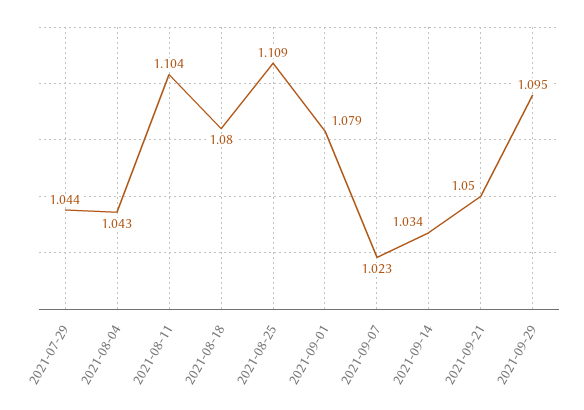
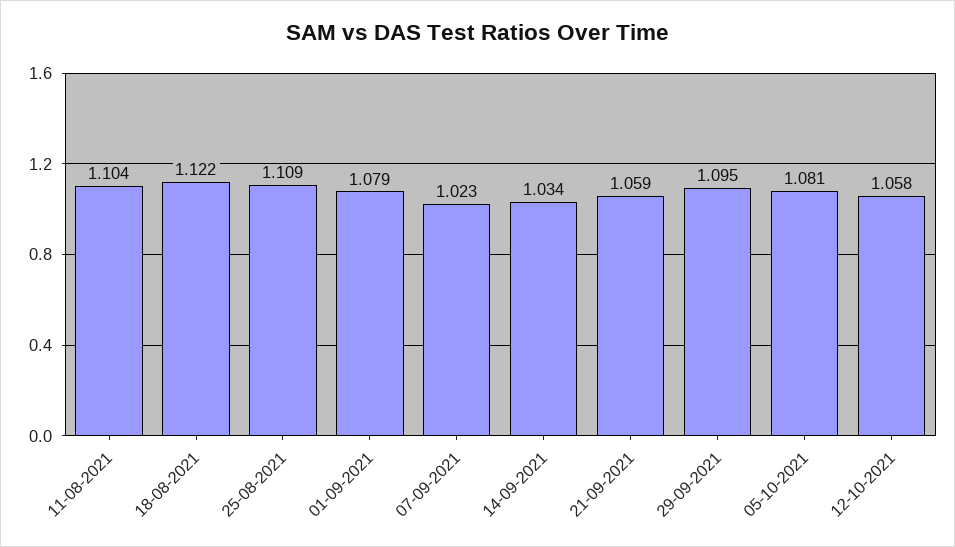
2021-07-29: 1.044 -> none
2021-08-04: 1.043 -> none
2021-08-18: 1.08 -> 1.122
2021-09-21: 1.05 -> 1.059
05-10-2021: none -> 1.081
12-10-2021: none -> 1.058

